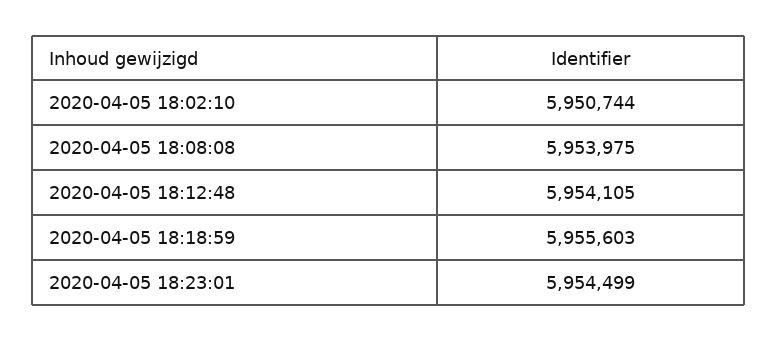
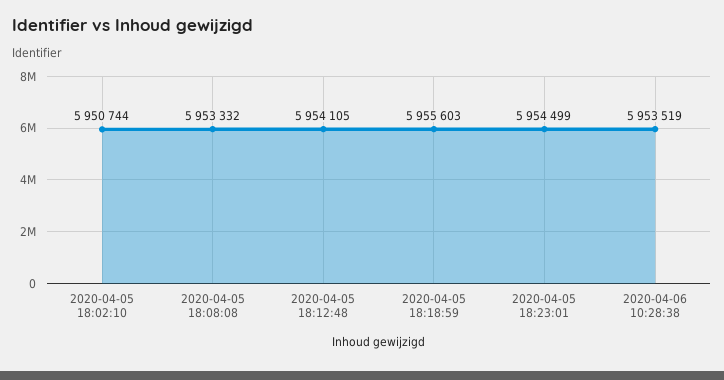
2020-04-05 18:08:08: 5953975 -> 5953332
2020-04-06 10:28:38: none -> 5953519

